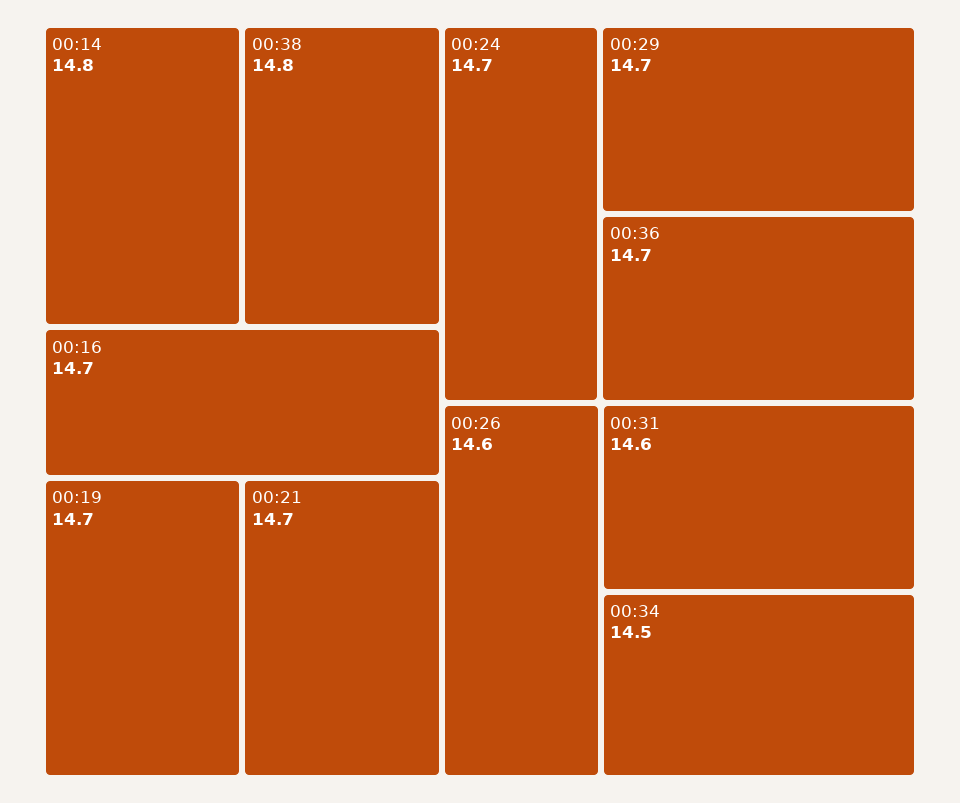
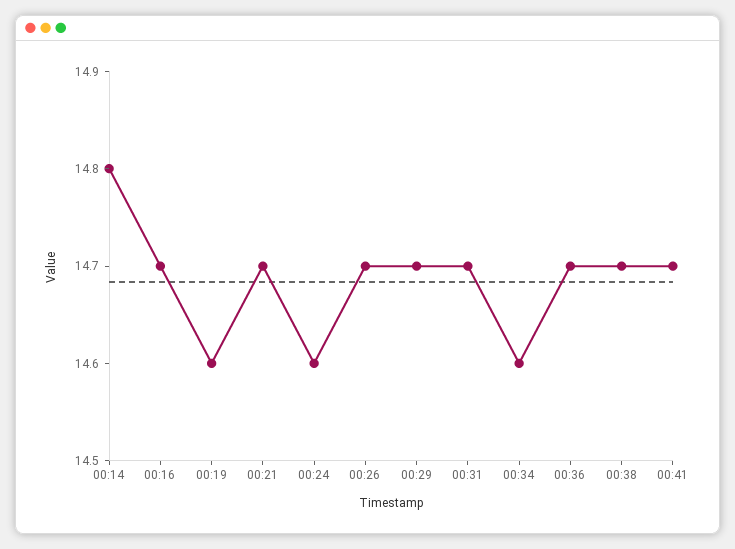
00:38: 14.8 -> 14.7
00:19: 14.7 -> 14.6
00:24: 14.7 -> 14.6
00:26: 14.6 -> 14.7
00:31: 14.6 -> 14.7
00:34: 14.5 -> 14.6
00:41: none -> 14.7

